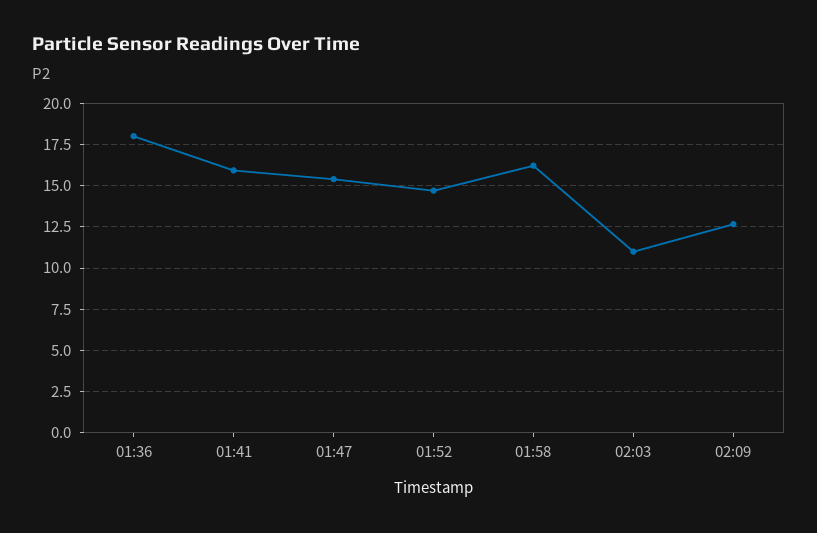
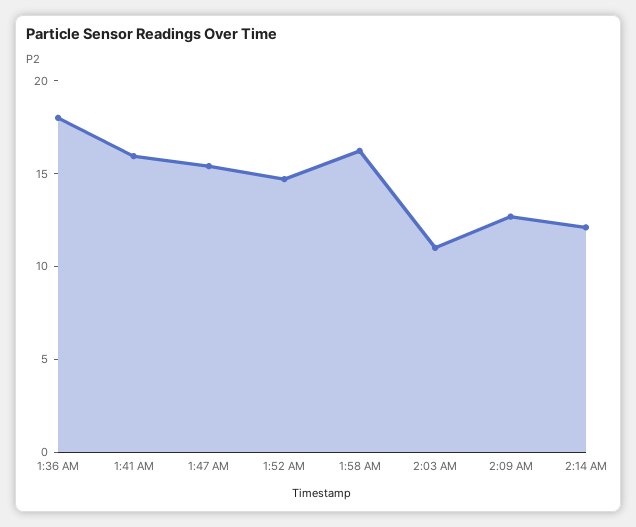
2:14 AM: none -> 12

